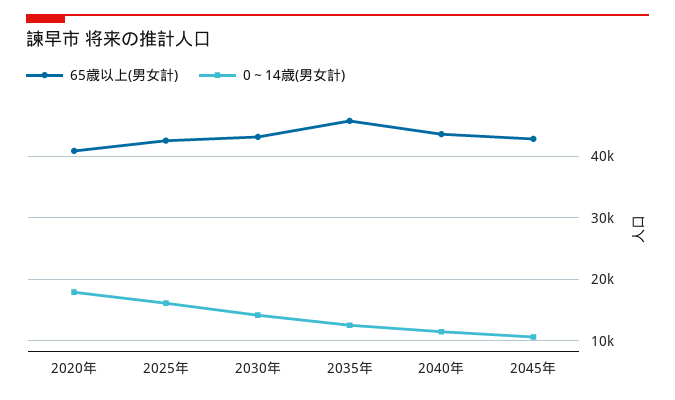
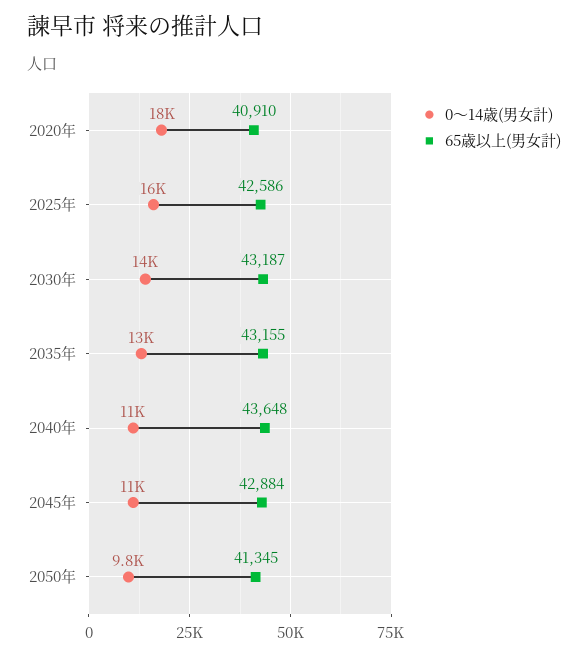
65歳以上(男女計), 2035年: 46000 -> 43155
0～14歳(男女計), 2050年: none -> 9800
65歳以上(男女計), 2050年: none -> 41345

